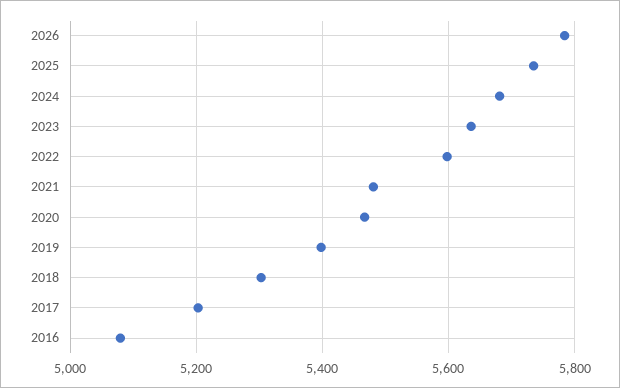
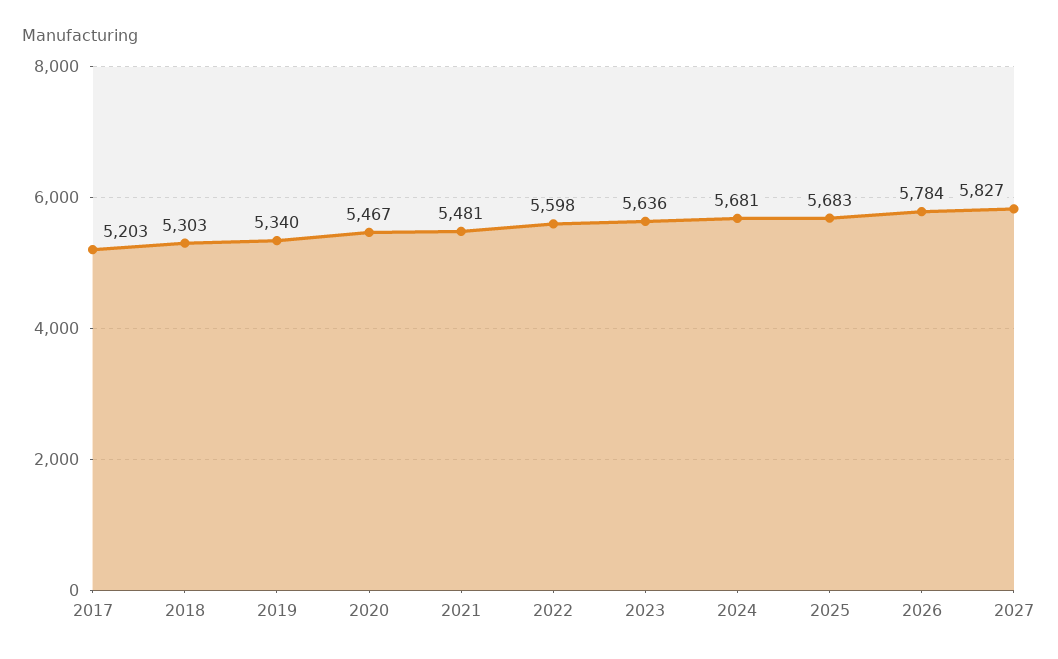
2025: 5740 -> 5683
2019: 5400 -> 5340
2016: 5080 -> none
2027: none -> 5827

